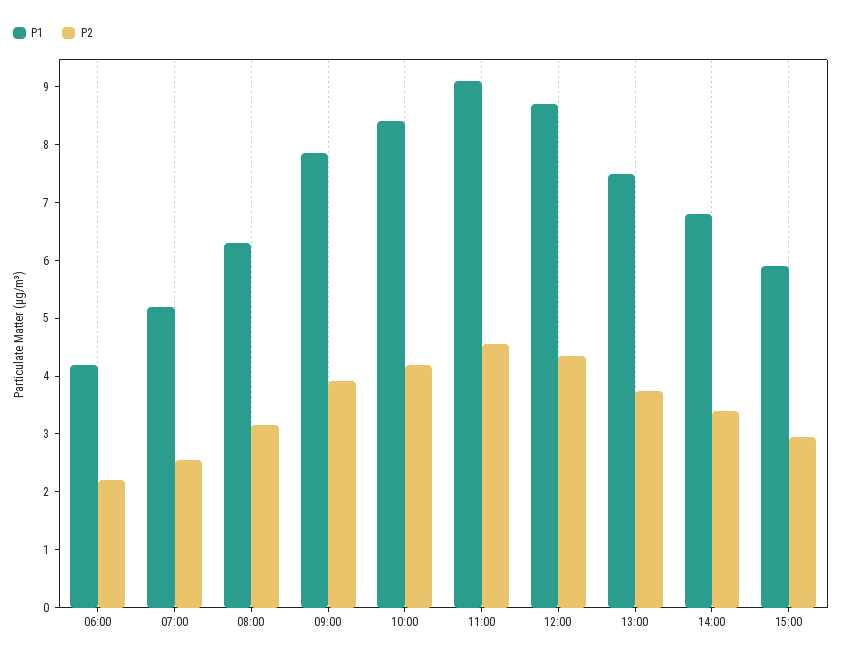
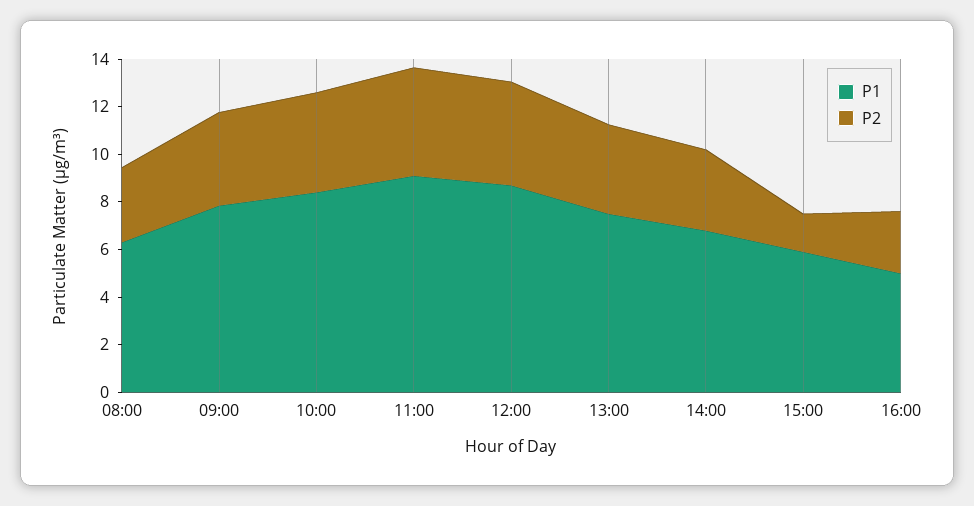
P1, 06:00: 4.2 -> none
P2, 06:00: 2.2 -> none
P1, 07:00: 5.2 -> none
P2, 07:00: 2.6 -> none
P2, 15:00: 3 -> 1.5
P1, 16:00: none -> 5
P2, 16:00: none -> 2.5

